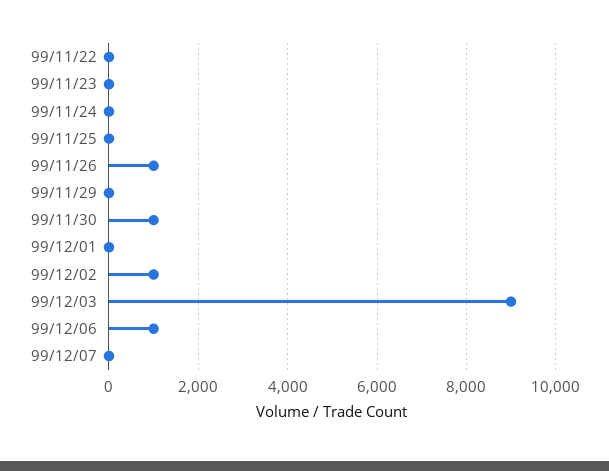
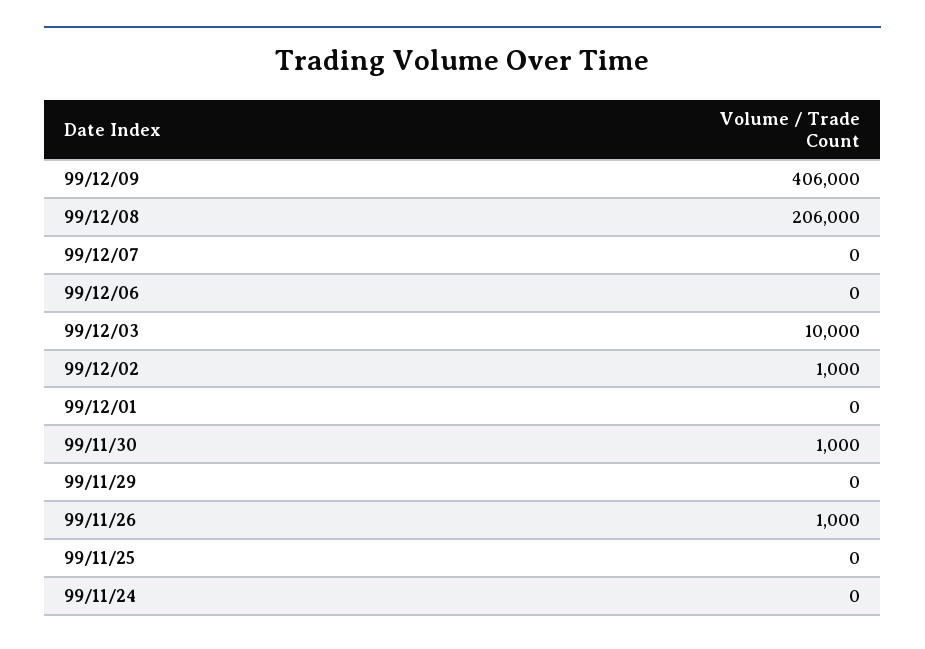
99/11/22: 0 -> none
99/11/23: 0 -> none
99/12/03: 9000 -> 10000
99/12/06: 1000 -> 0
99/12/09: none -> 406000
99/12/08: none -> 206000

